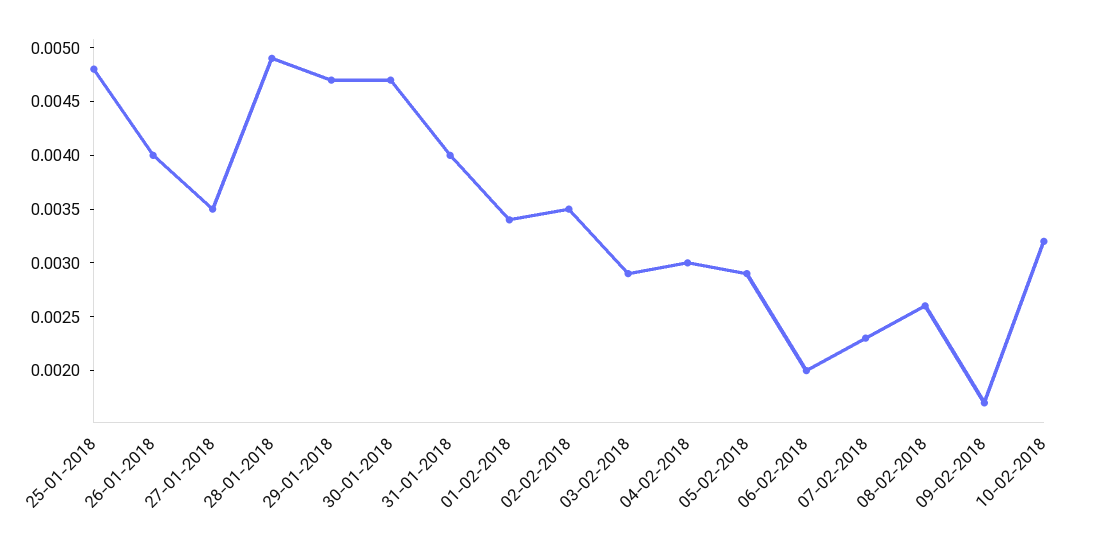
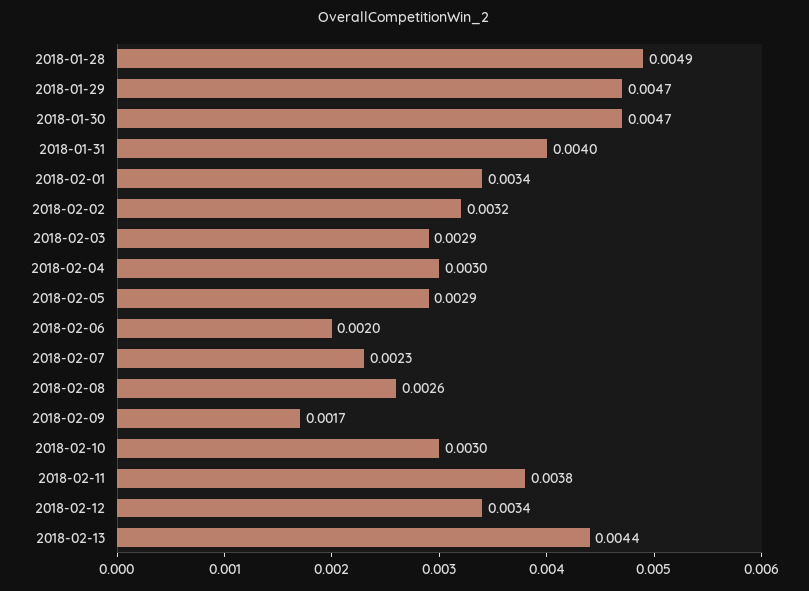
25-01-2018: 0.0048 -> none
26-01-2018: 0.004 -> none
27-01-2018: 0.0035 -> none
02-02-2018: 0.0035 -> 0.0032
10-02-2018: 0.0032 -> 0.003
2018-02-11: none -> 0.0038
2018-02-12: none -> 0.0034
2018-02-13: none -> 0.0044

